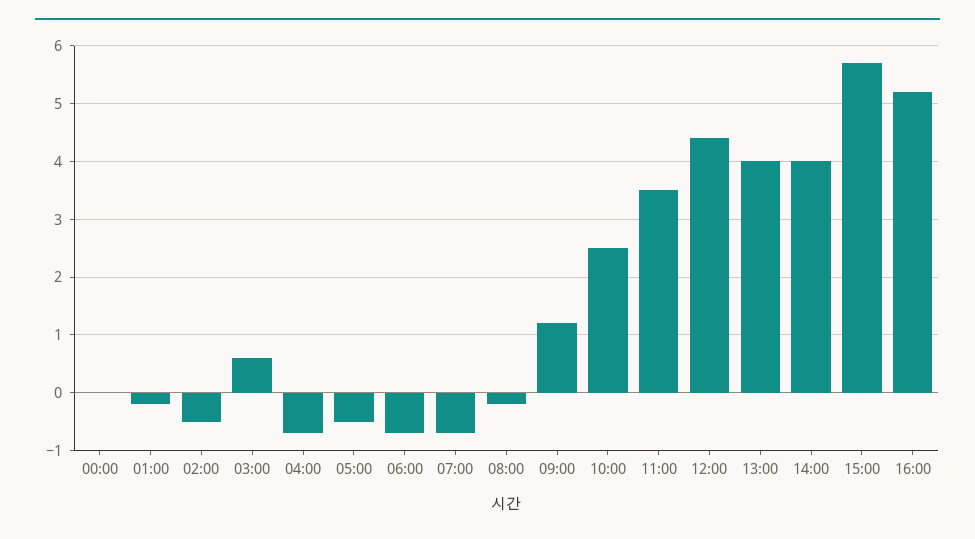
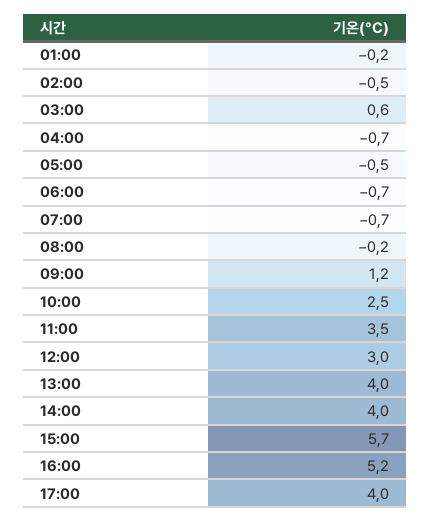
00:00: 0 -> none
12:00: 4.5 -> 3
17:00: none -> 4

